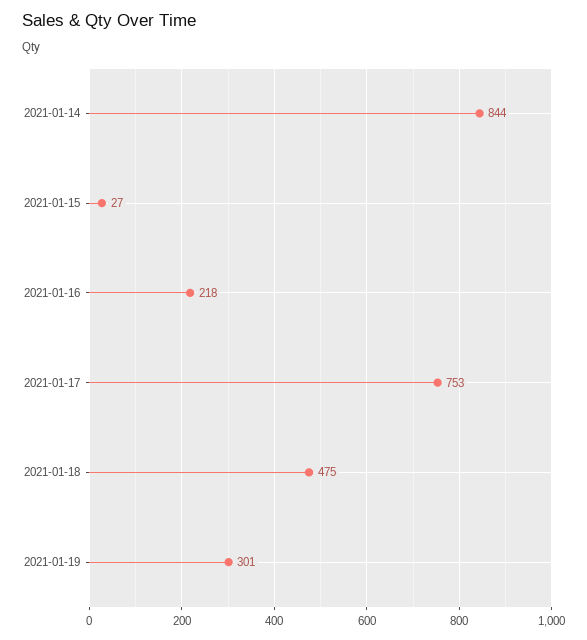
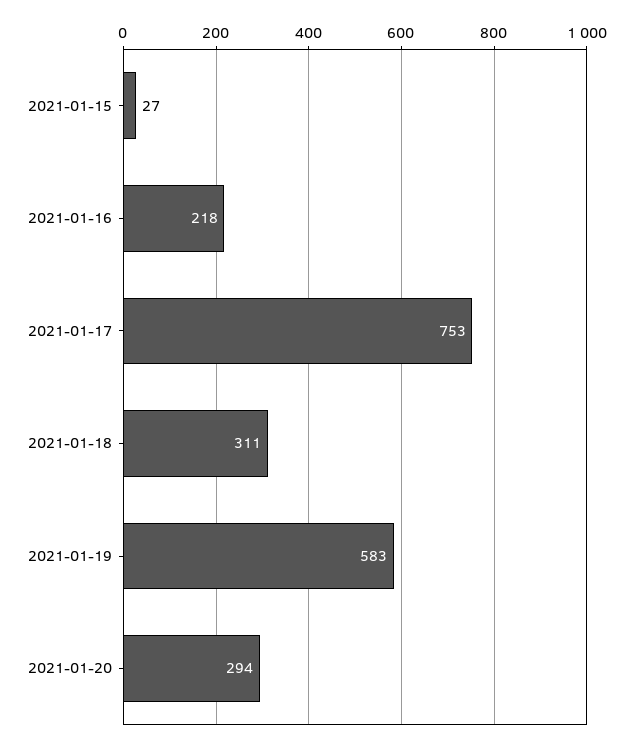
2021-01-14: 844 -> none
2021-01-18: 475 -> 311
2021-01-19: 301 -> 583
2021-01-20: none -> 294

